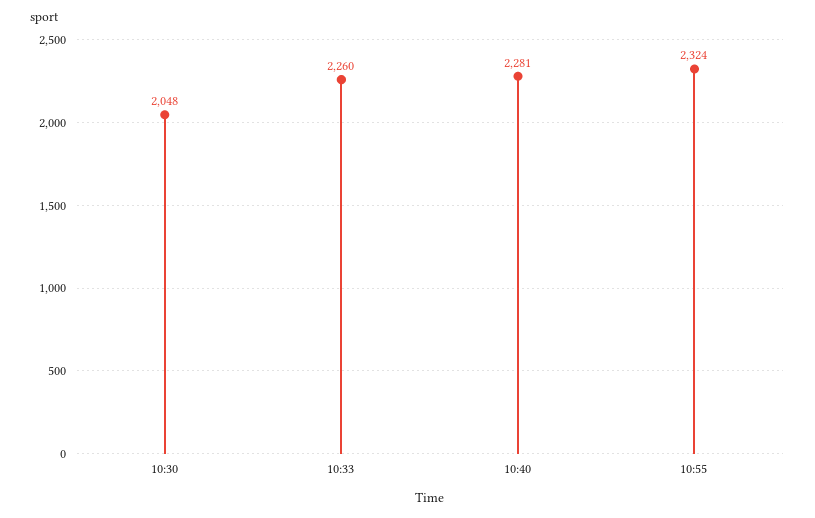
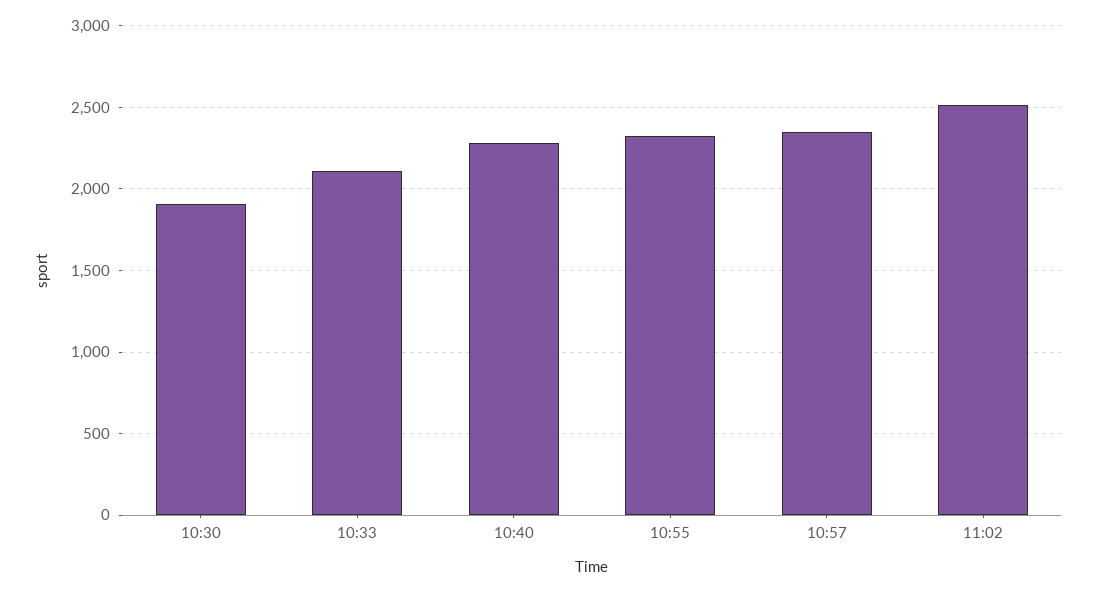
10:30: 2048 -> 1900
10:33: 2260 -> 2100
10:57: none -> 2350
11:02: none -> 2500

